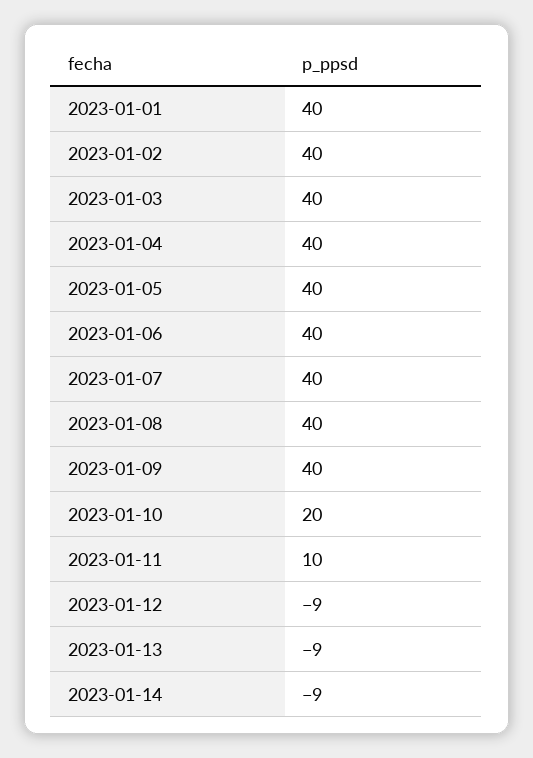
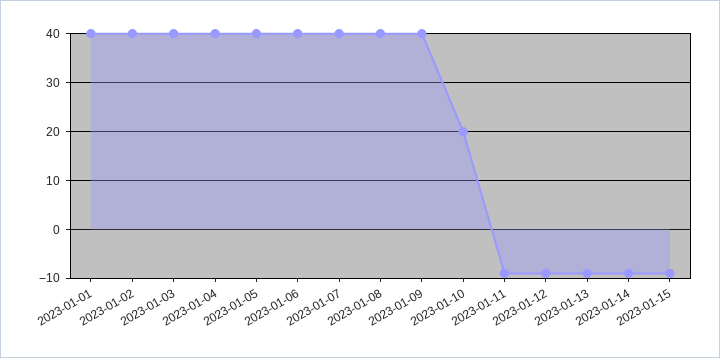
2023-01-11: 10 -> -10
2023-01-15: none -> -10

